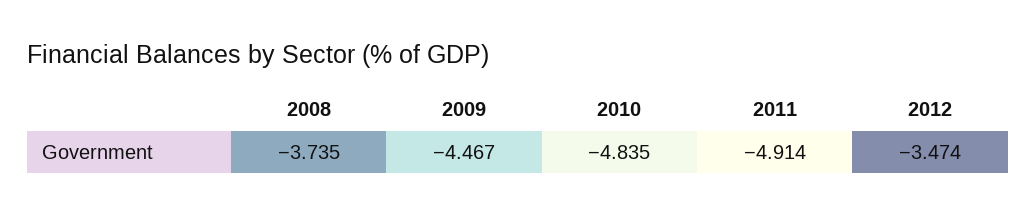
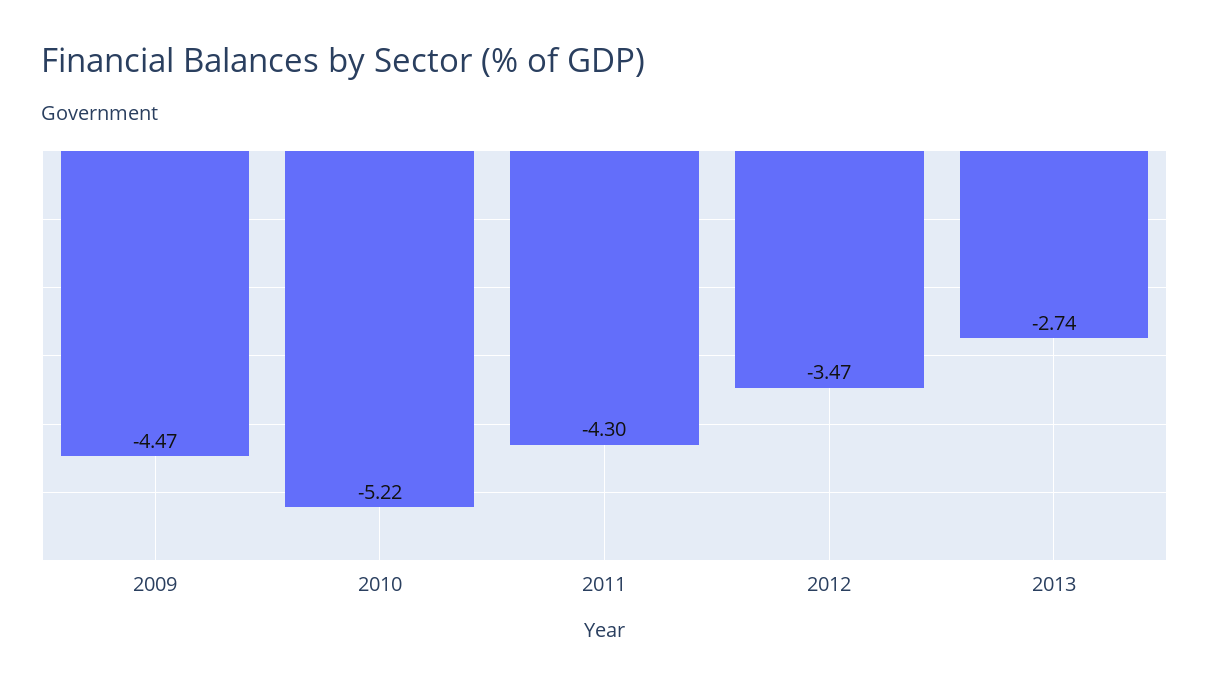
2008: -3.735 -> none
2010: -4.835 -> -5.22
2011: -4.914 -> -4.3
2013: none -> -2.74

